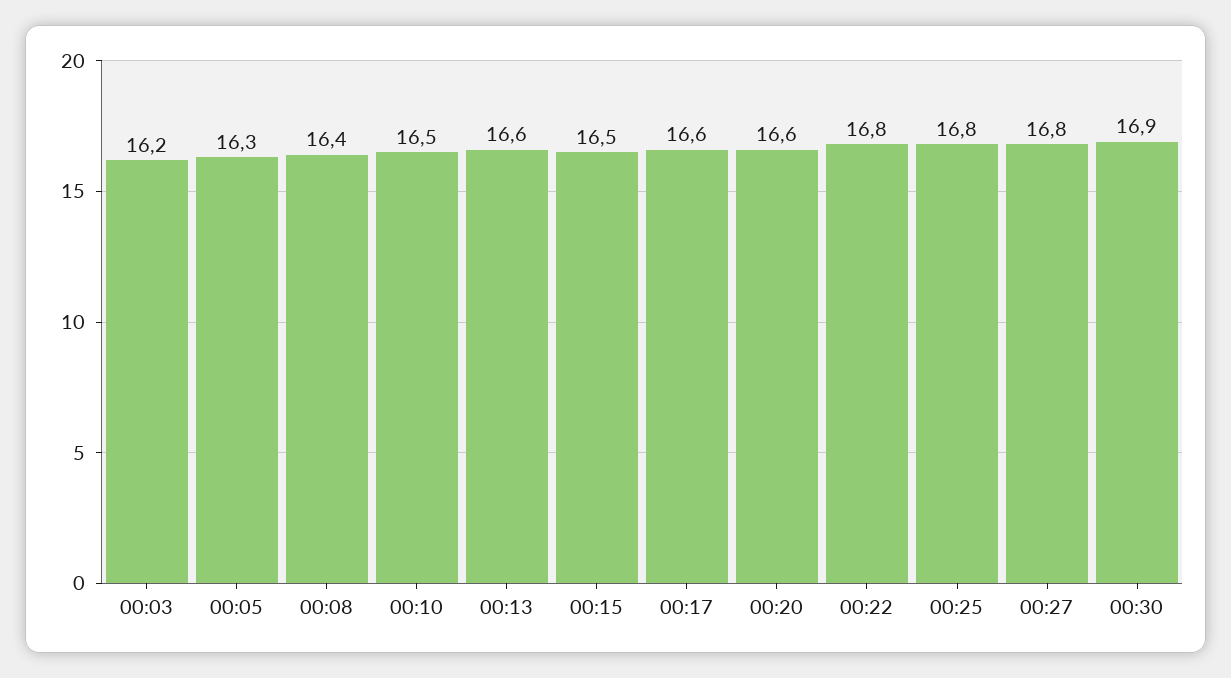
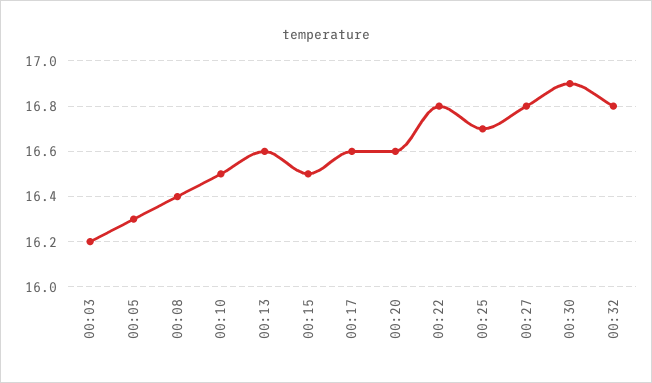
00:25: 16.8 -> 16.7
00:32: none -> 16.8

